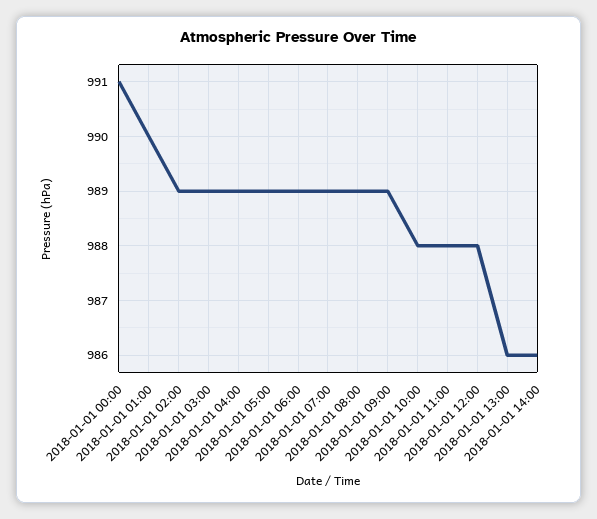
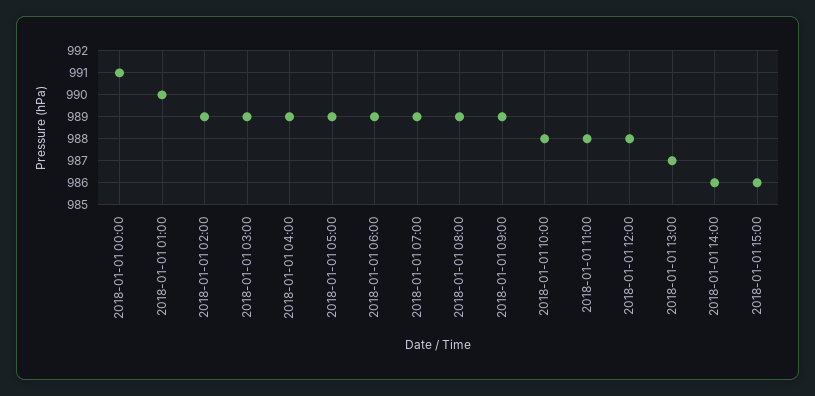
2018-01-01 13:00: 986 -> 987
2018-01-01 15:00: none -> 986

